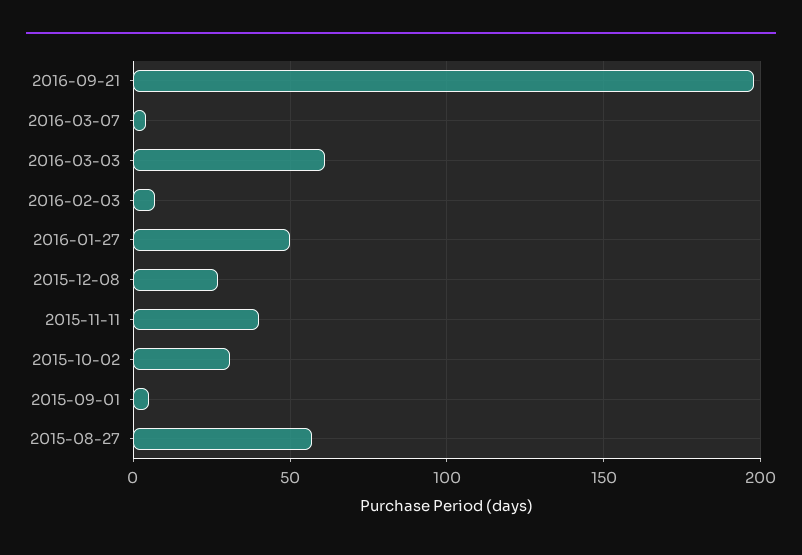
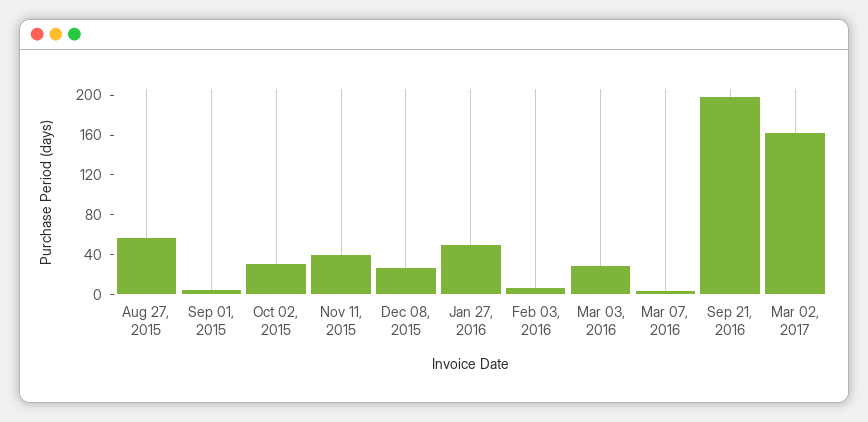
2016-03-03: 60 -> 30
Mar 02, 2017: none -> 160

